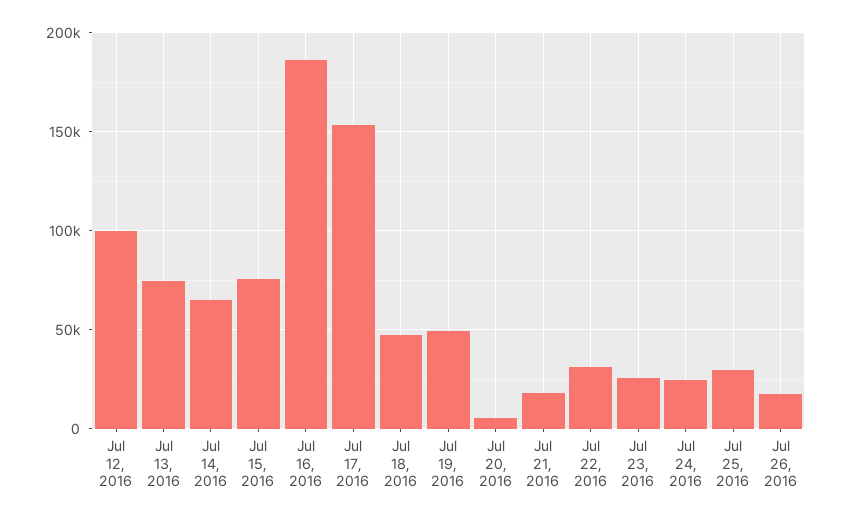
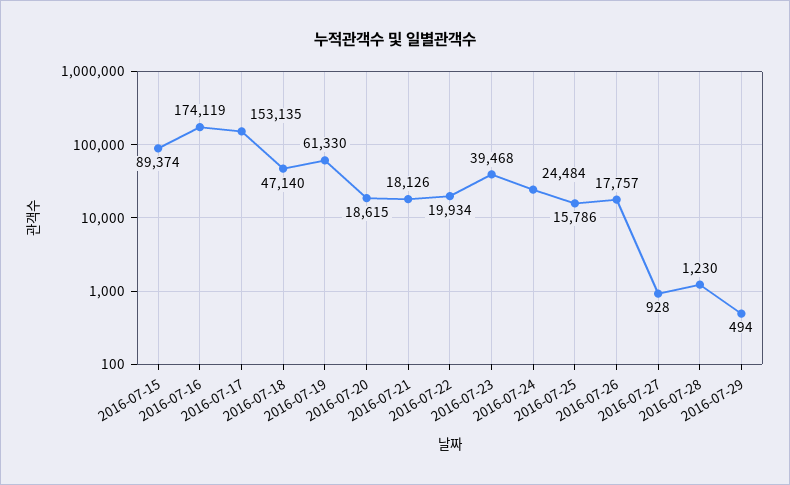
Jul 12, 2016: 100000 -> none
Jul 13, 2016: 75000 -> none
Jul 14, 2016: 65000 -> none
Jul 15, 2016: 75000 -> 89374
Jul 16, 2016: 185000 -> 174119
Jul 19, 2016: 50000 -> 61330
Jul 20, 2016: 5000 -> 18615
Jul 22, 2016: 30000 -> 19934
Jul 23, 2016: 25000 -> 39468
Jul 25, 2016: 30000 -> 15786
2016-07-27: none -> 928
2016-07-28: none -> 1230
2016-07-29: none -> 494

